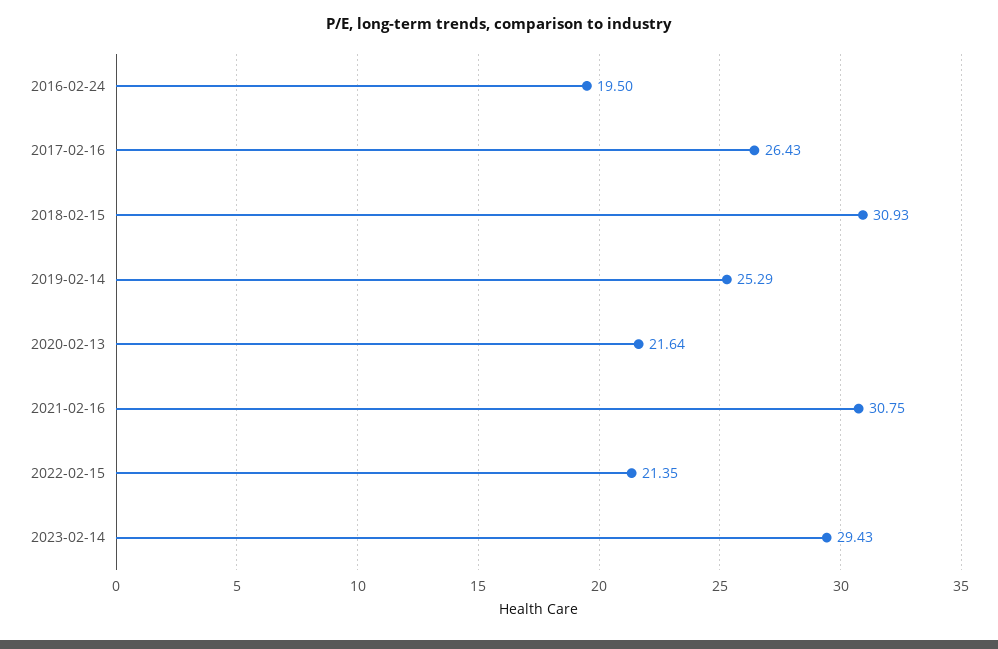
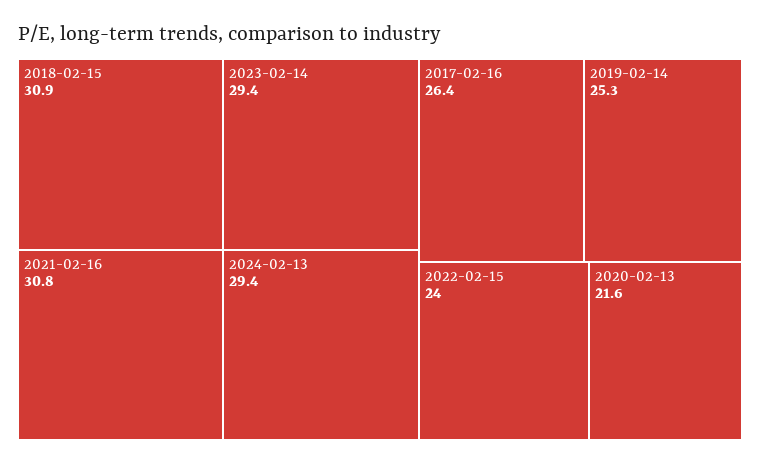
2016-02-24: 19.5 -> none
2022-02-15: 21.35 -> 24
2024-02-13: none -> 29.4

